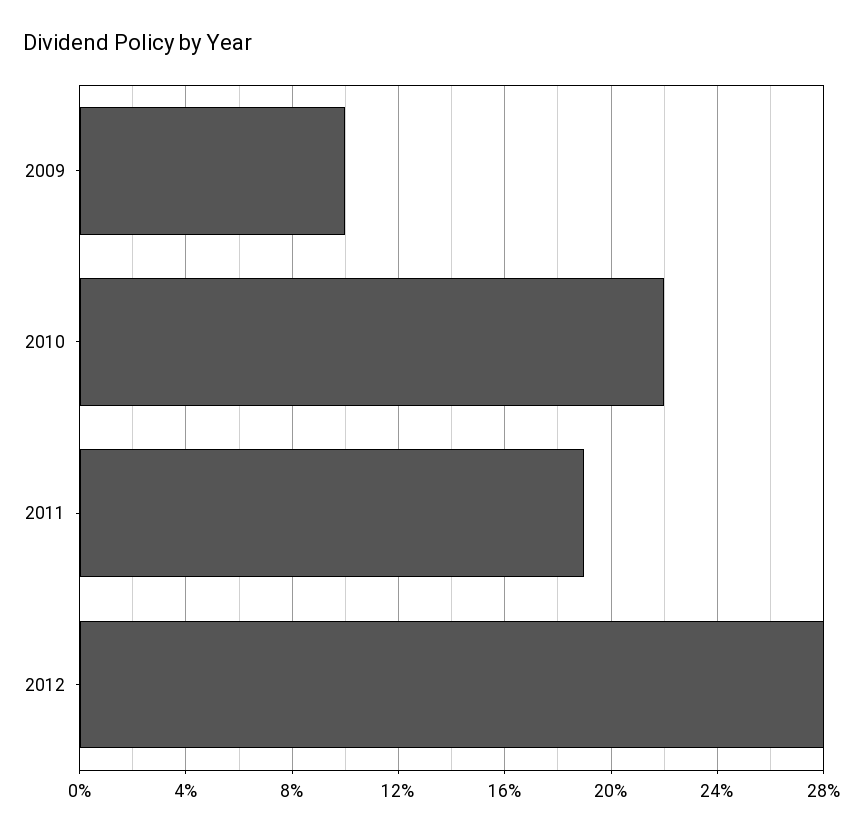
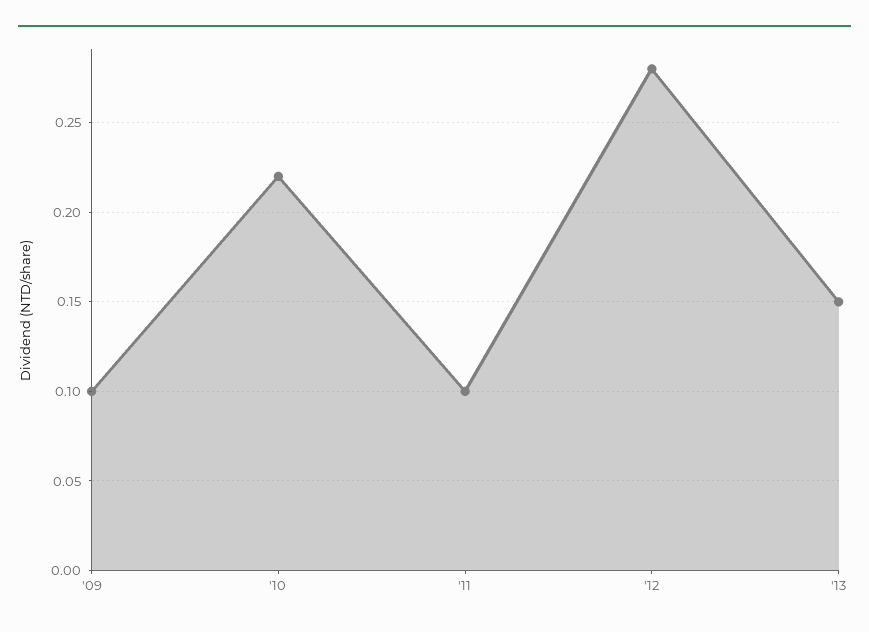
2011: 0.19 -> 0.1
'13: none -> 0.15

